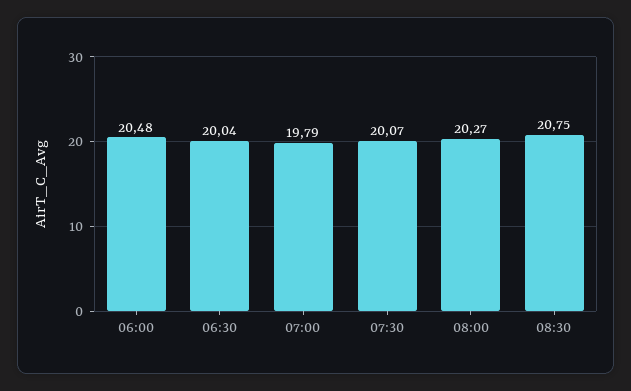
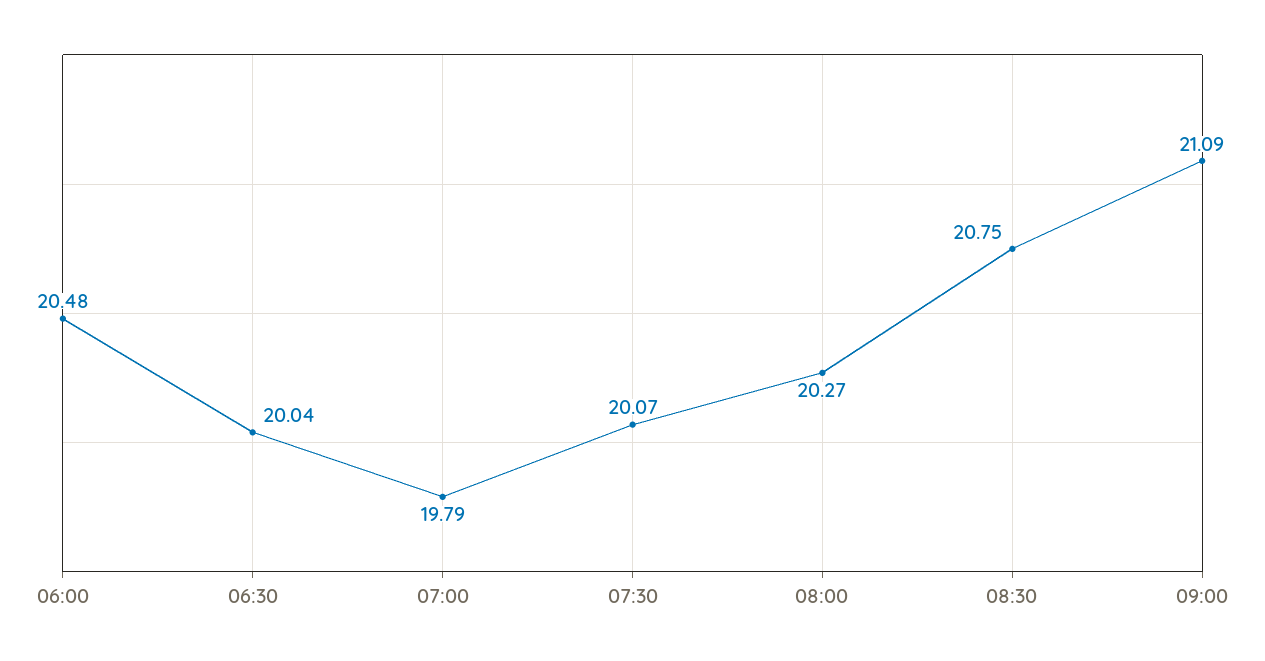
09:00: none -> 21.09

